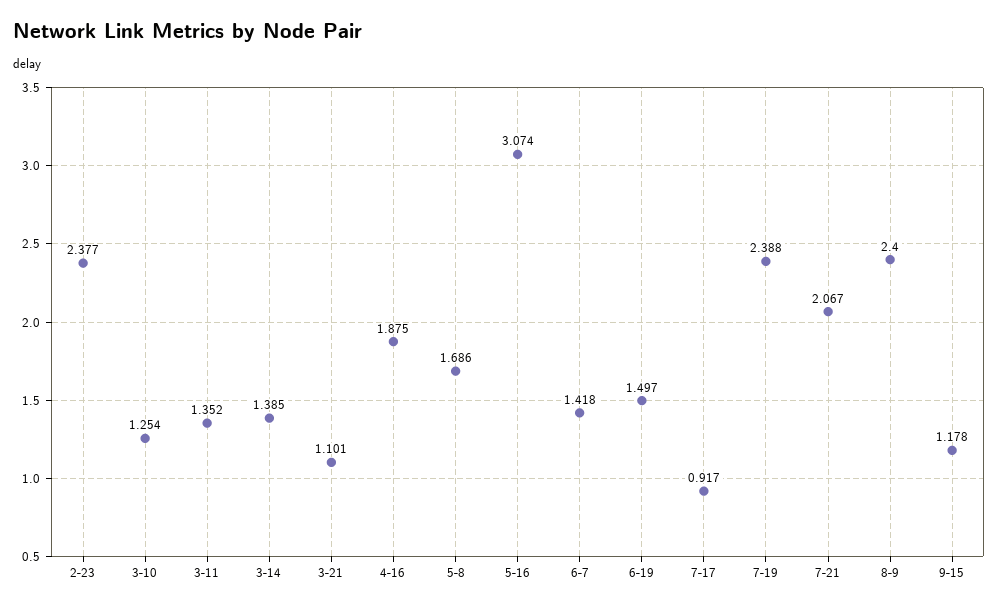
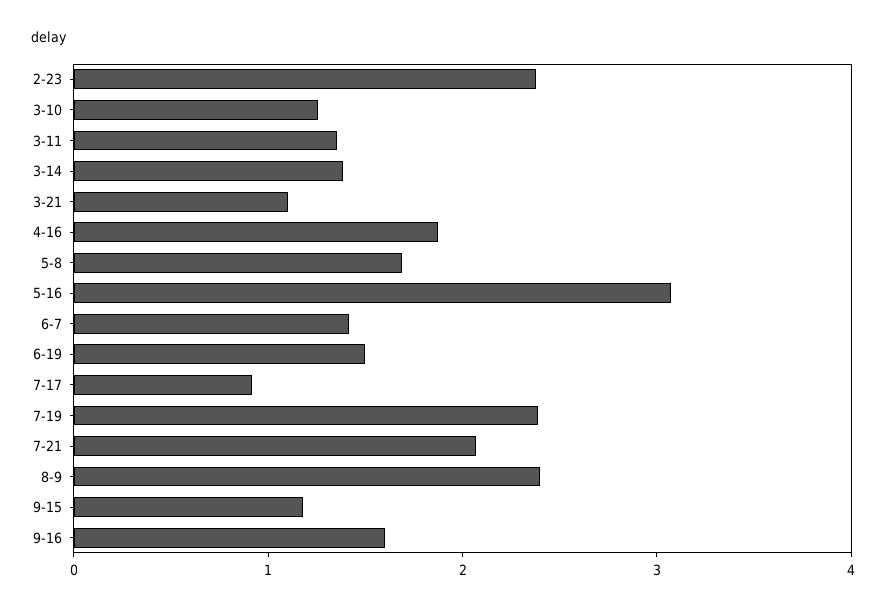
9-16: none -> 1.6

